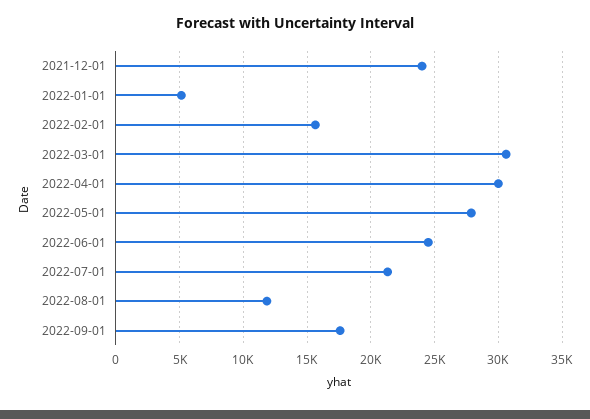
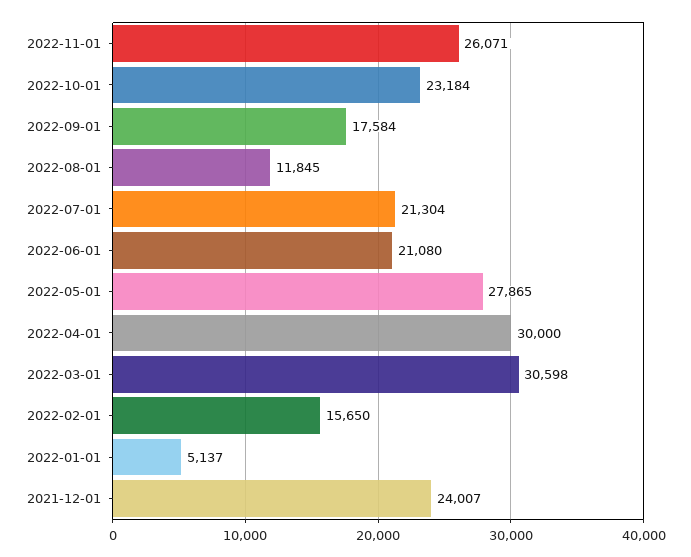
2022-06-01: 24500 -> 21080
2022-11-01: none -> 26071
2022-10-01: none -> 23184

